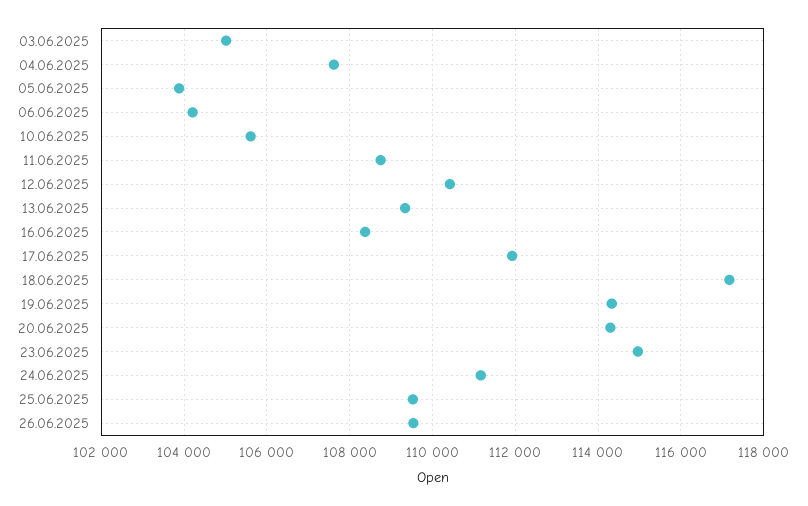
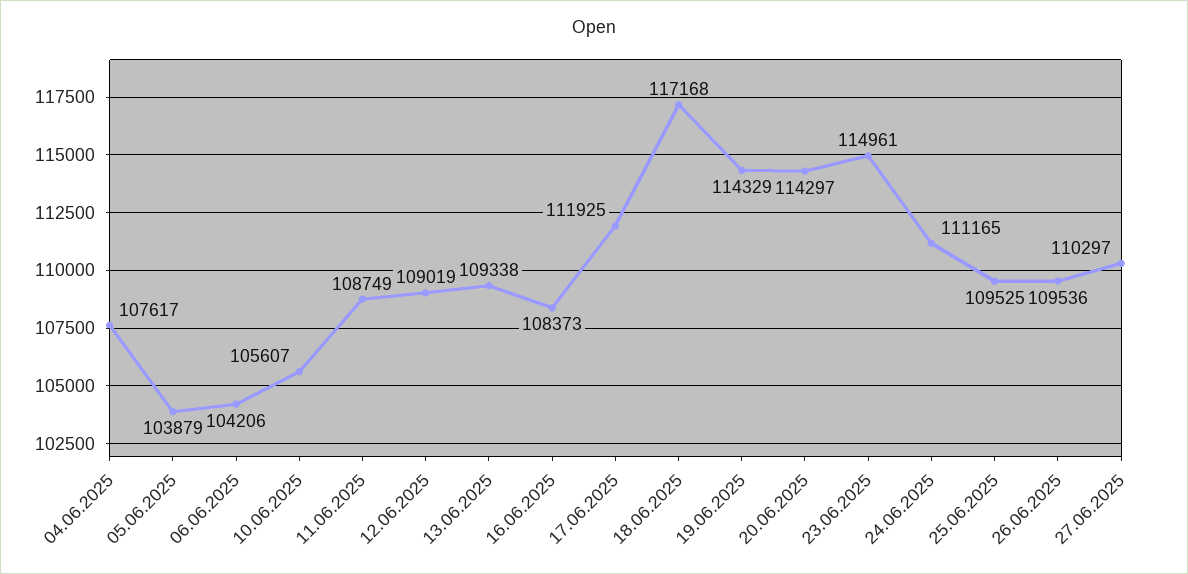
03.06.2025: 105000 -> none
12.06.2025: 110400 -> 109019
27.06.2025: none -> 110297

